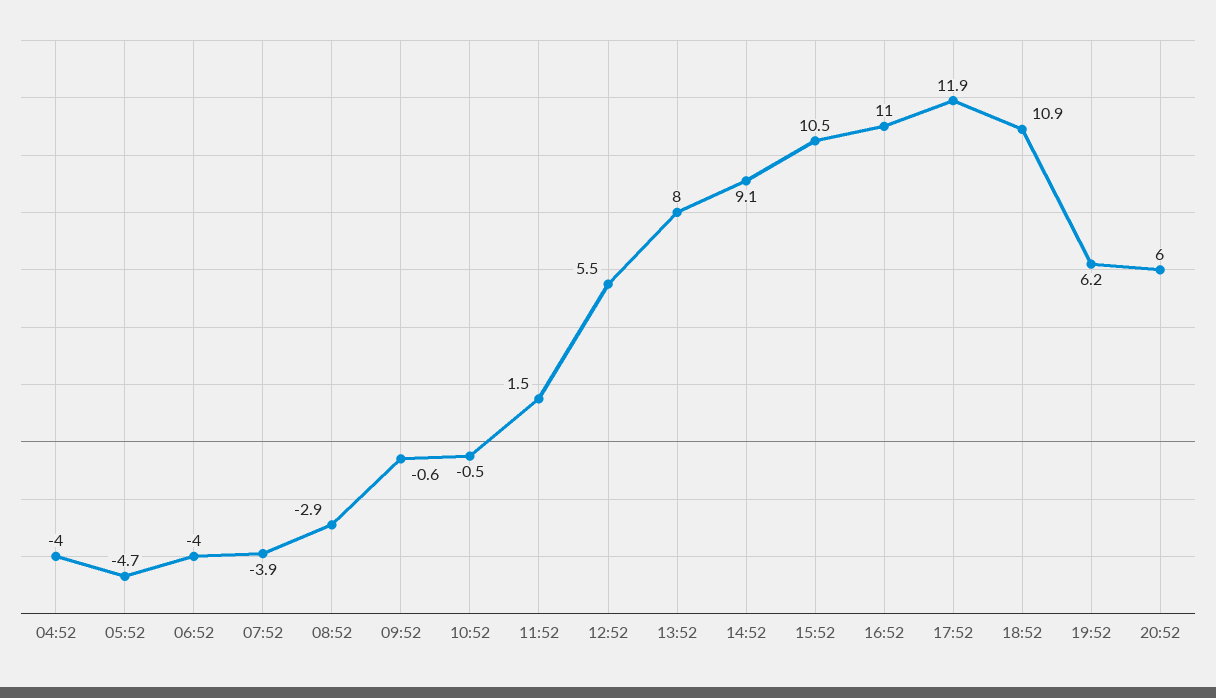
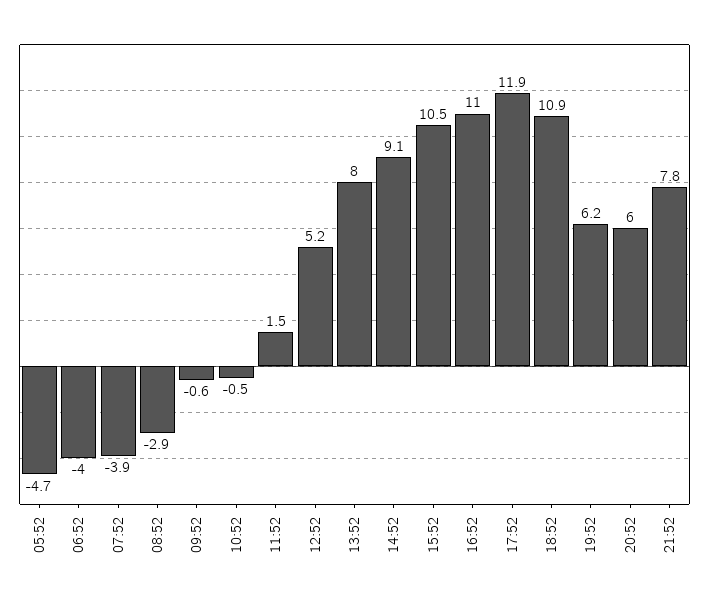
04:52: -4 -> none
12:52: 5.5 -> 5.2
21:52: none -> 7.8

